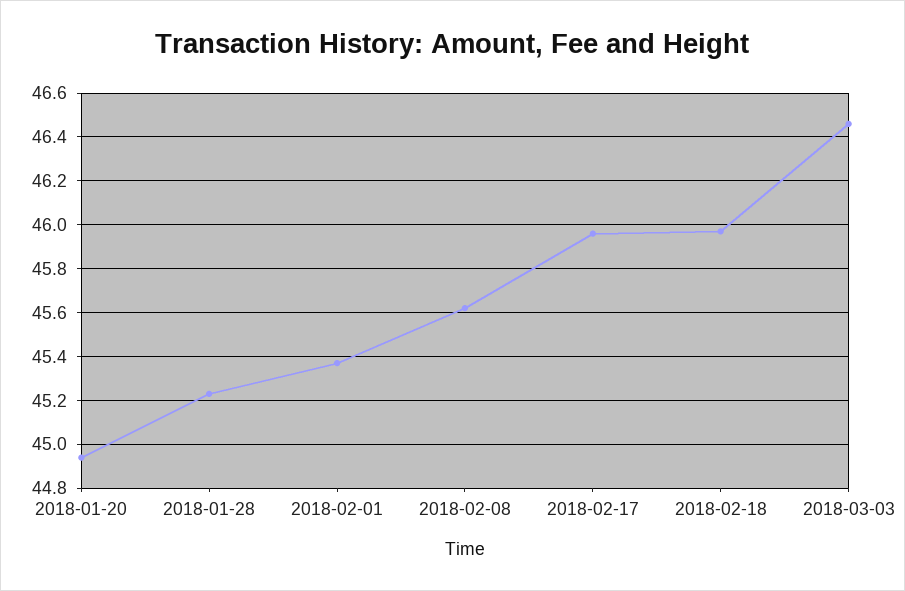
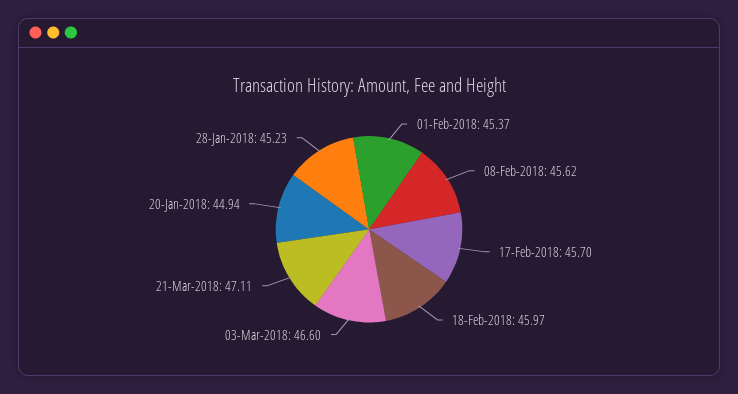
2018-02-17: 45.95 -> 45.7
2018-03-03: 46.45 -> 46.6
21-Mar-2018: none -> 47.11

